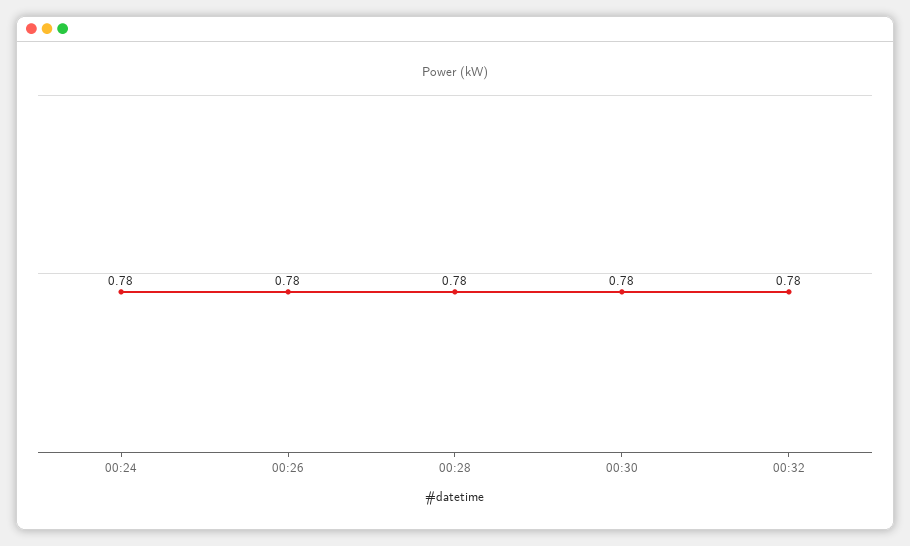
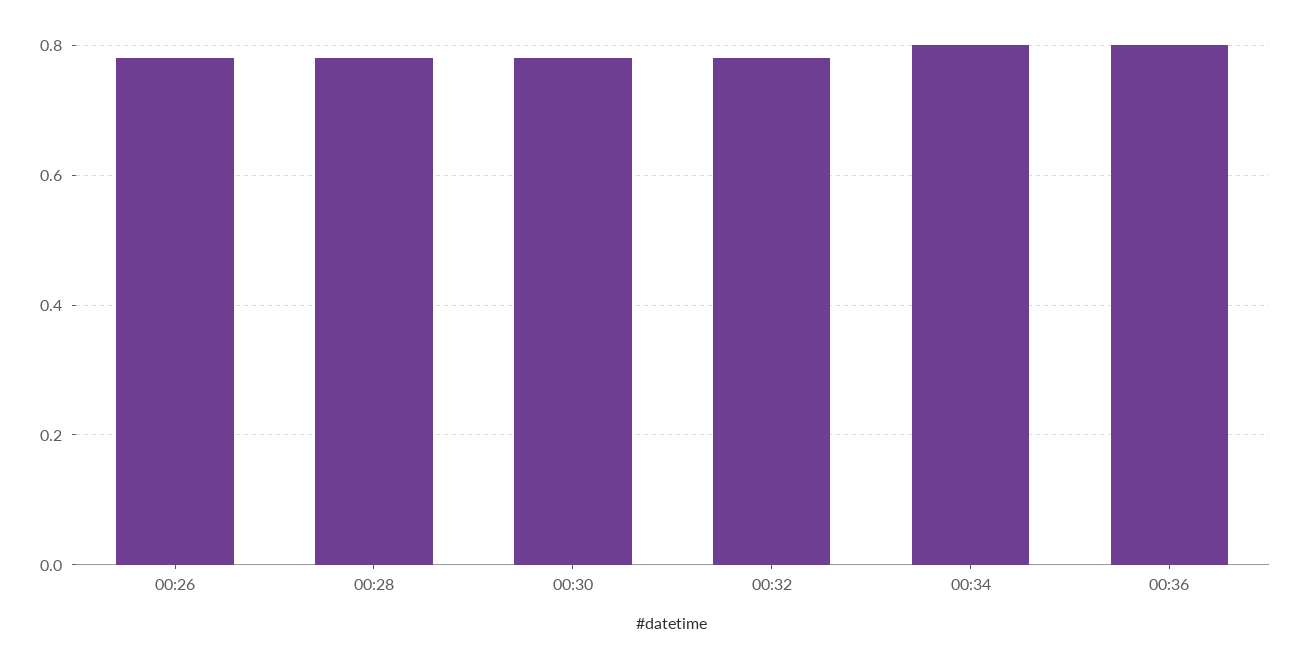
00:24: 0.78 -> none
00:34: none -> 0.8
00:36: none -> 0.8

